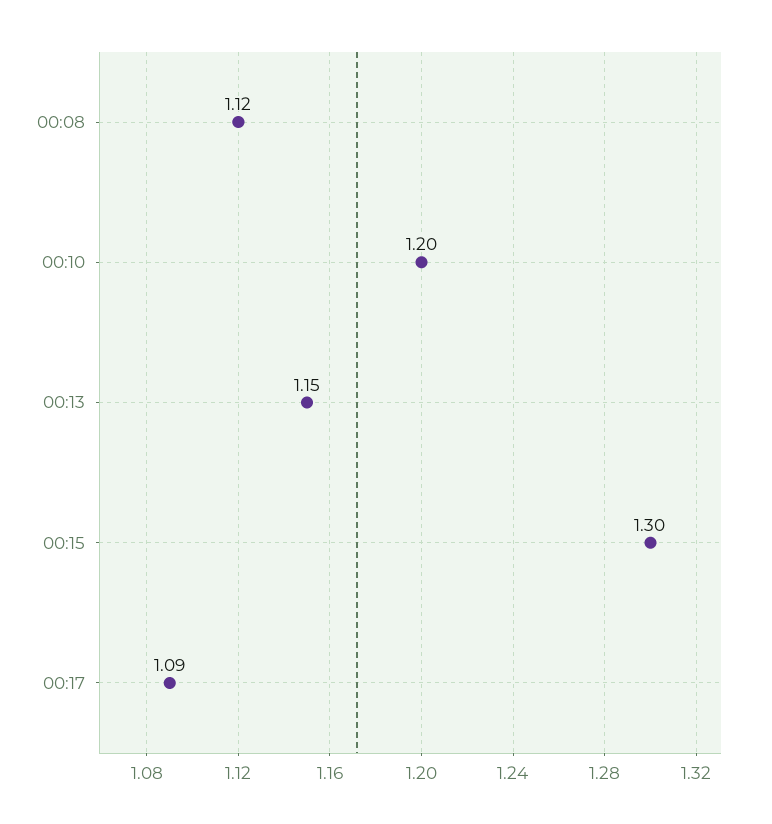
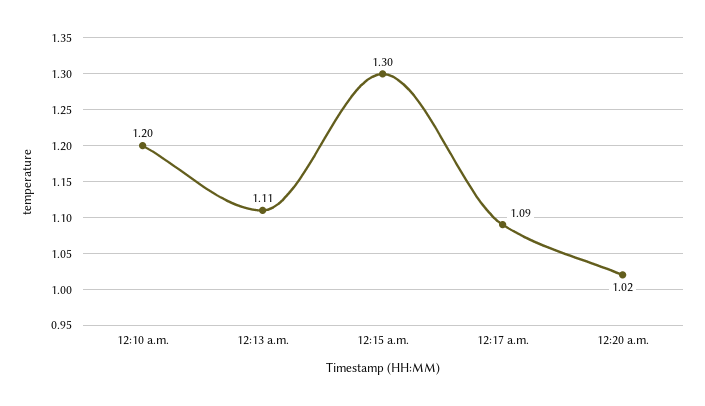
00:08: 1.12 -> none
00:13: 1.15 -> 1.11
12:20 a.m.: none -> 1.02

